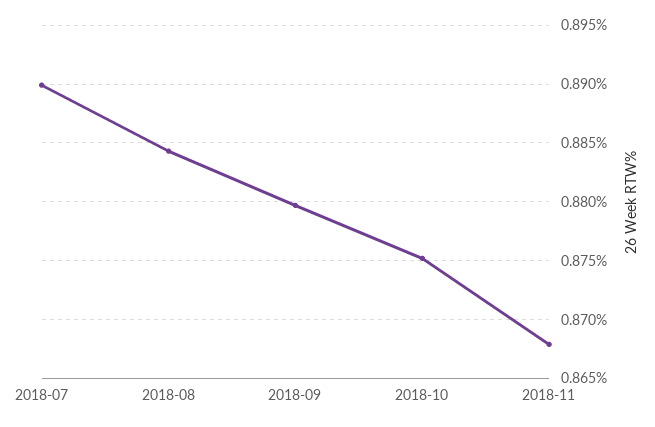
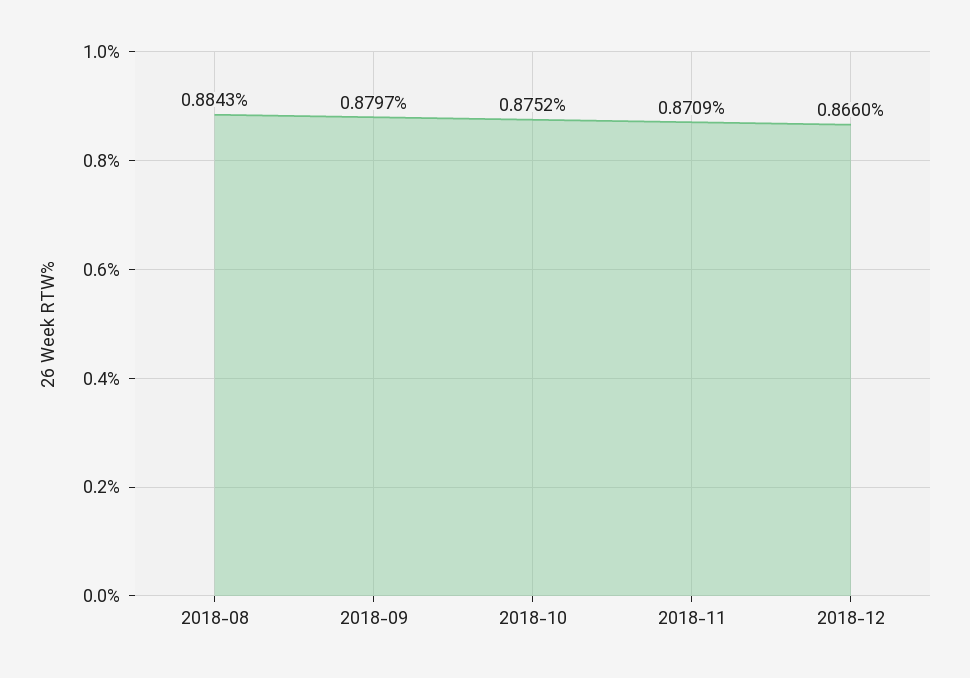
2018-07: 0.89 -> none
2018-11: 0.868 -> 0.8709
2018-12: none -> 0.866

